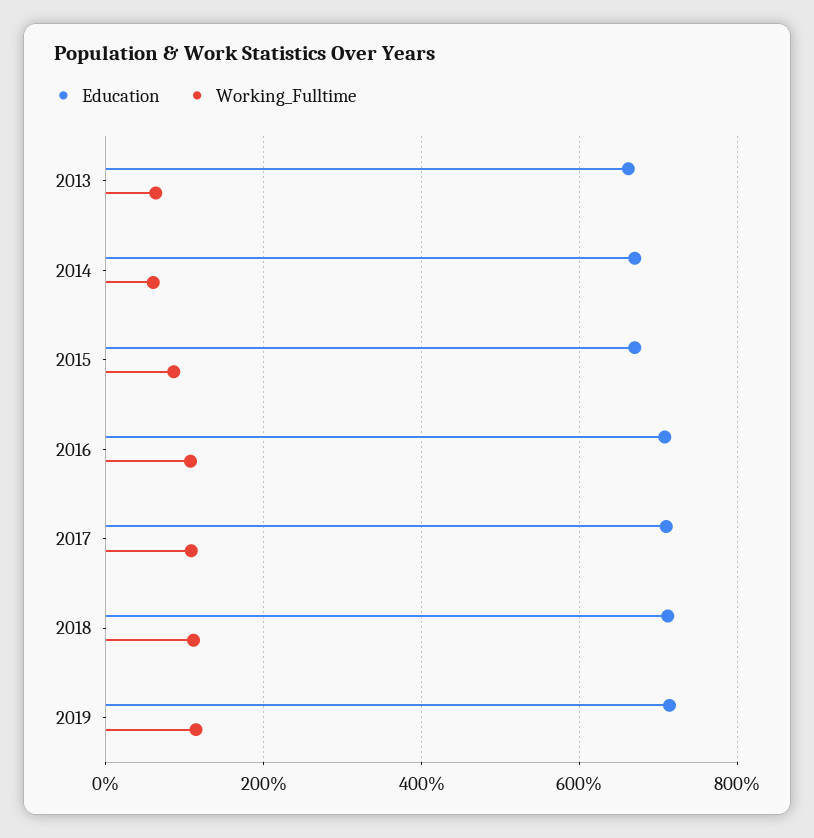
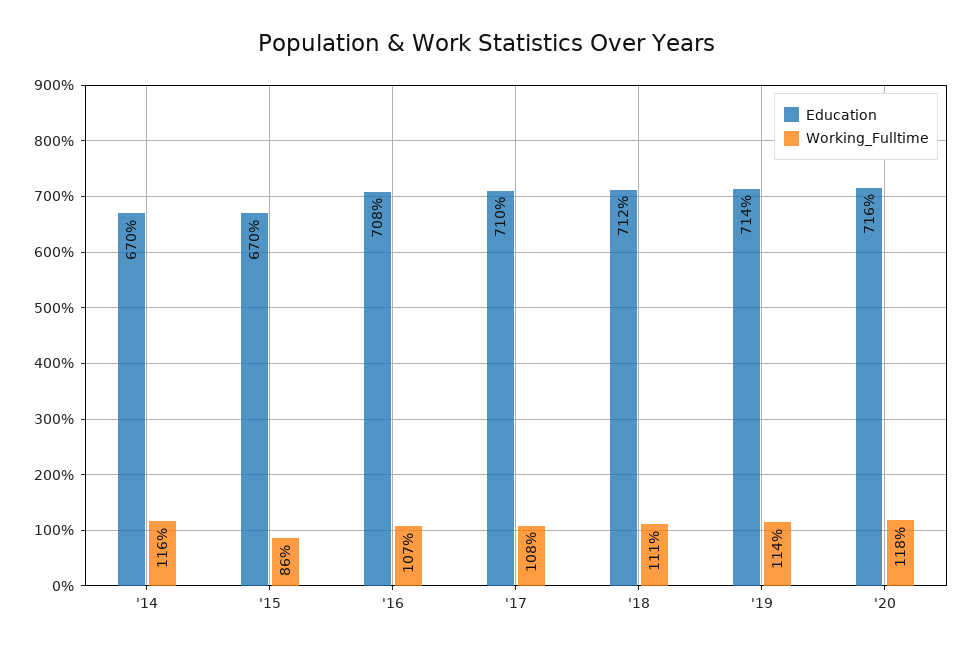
Education, 2013: 660 -> none
Working_Fulltime, 2013: 60 -> none
Working_Fulltime, 2014: 60 -> 116
Education, '20: none -> 716
Working_Fulltime, '20: none -> 118

